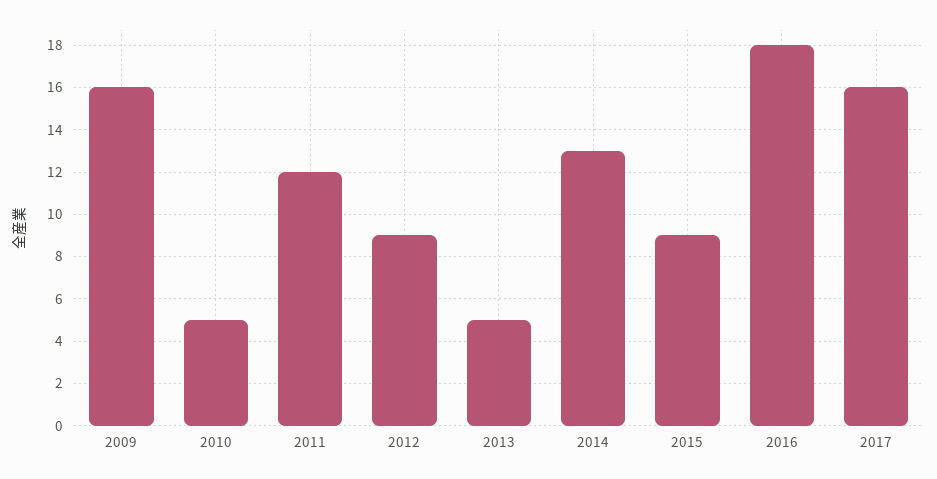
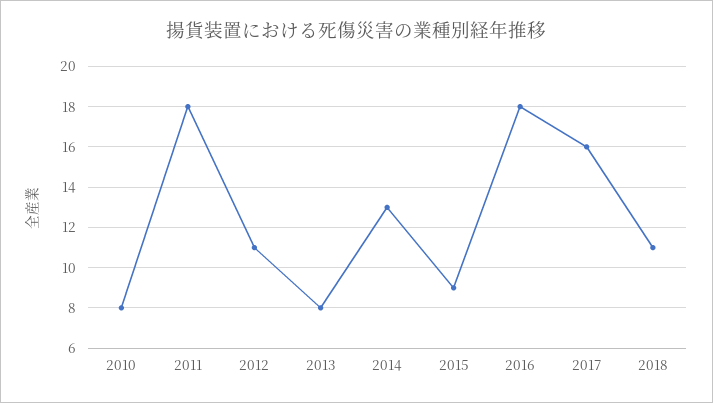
2009: 16 -> none
2010: 5 -> 8
2011: 12 -> 18
2012: 9 -> 11
2013: 5 -> 8
2018: none -> 11

